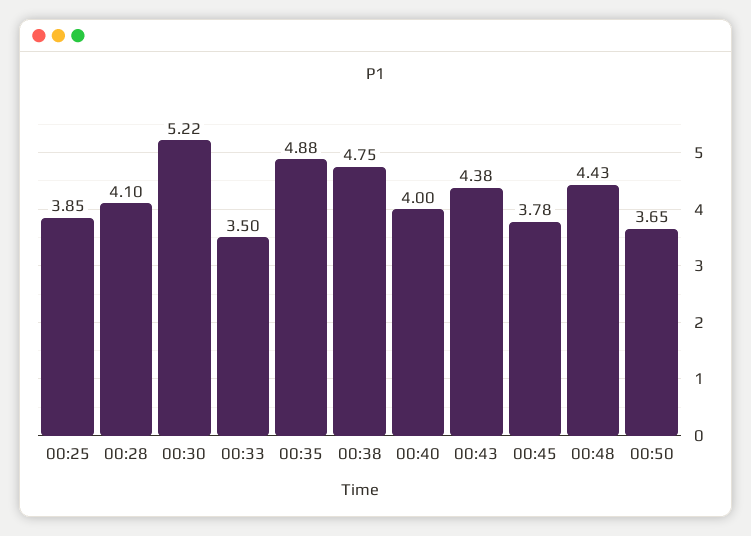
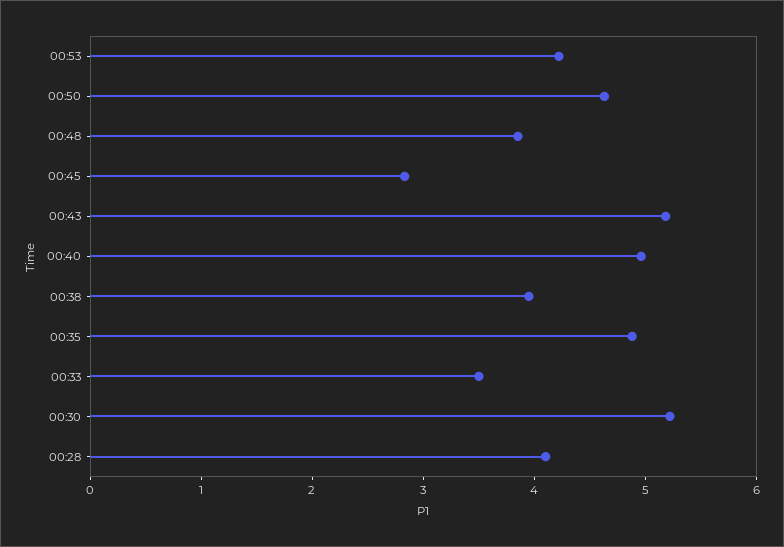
00:25: 3.85 -> none
00:38: 4.75 -> 4
00:40: 4 -> 5
00:43: 4.38 -> 5.2
00:45: 3.78 -> 2.8
00:48: 4.43 -> 3.8
00:50: 3.65 -> 4.6
00:53: none -> 4.2

